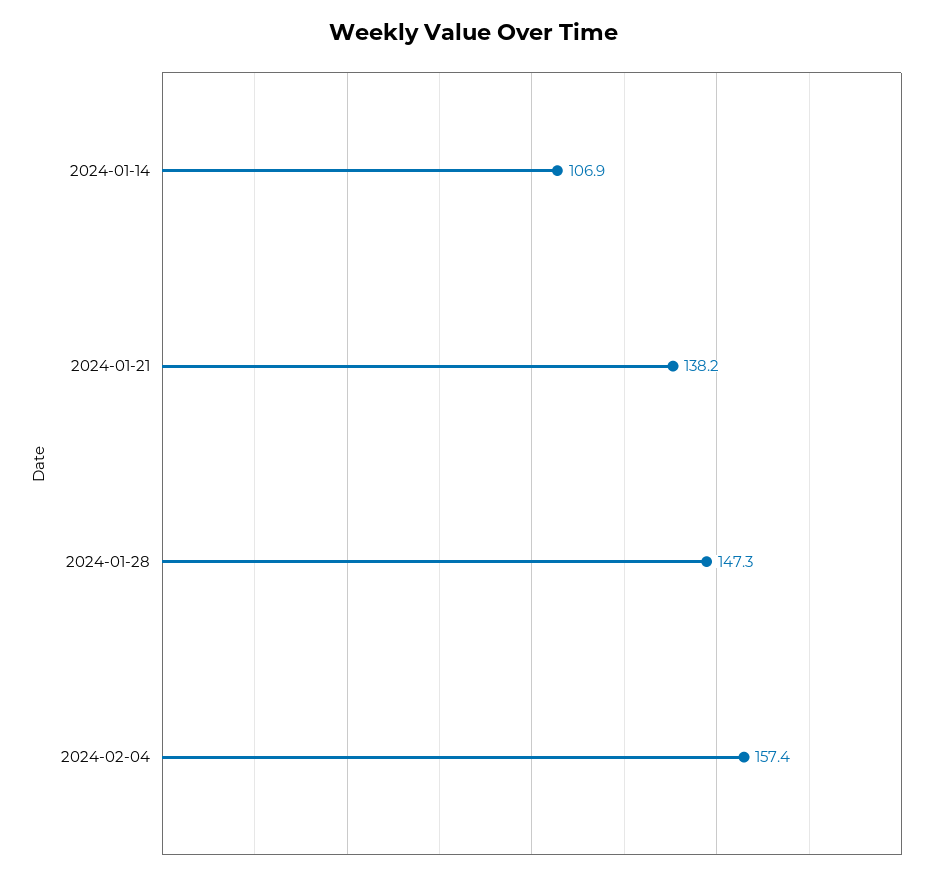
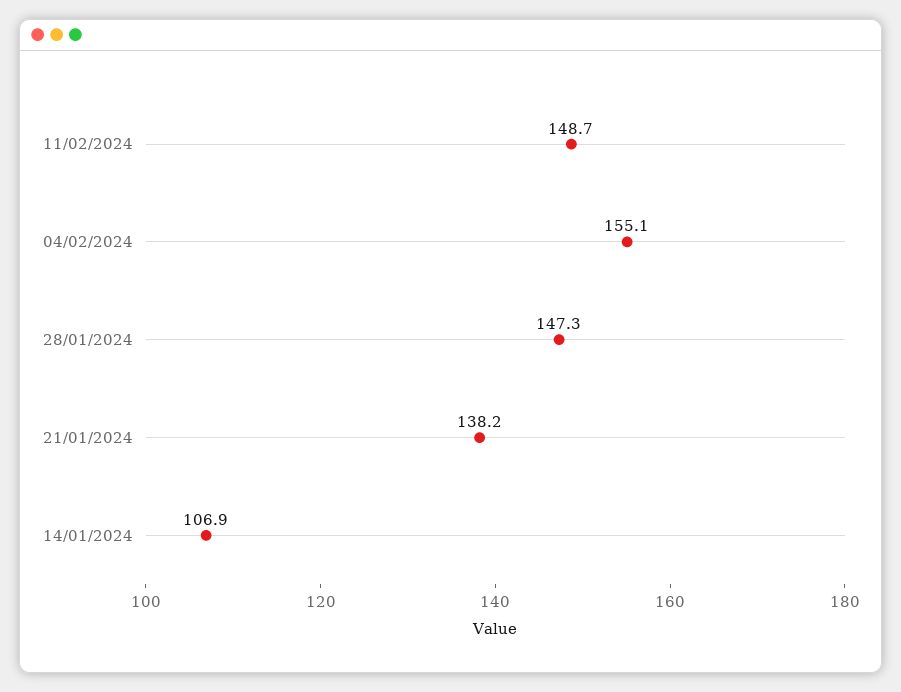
2024-02-04: 157.4 -> 155.1
11/02/2024: none -> 148.7

